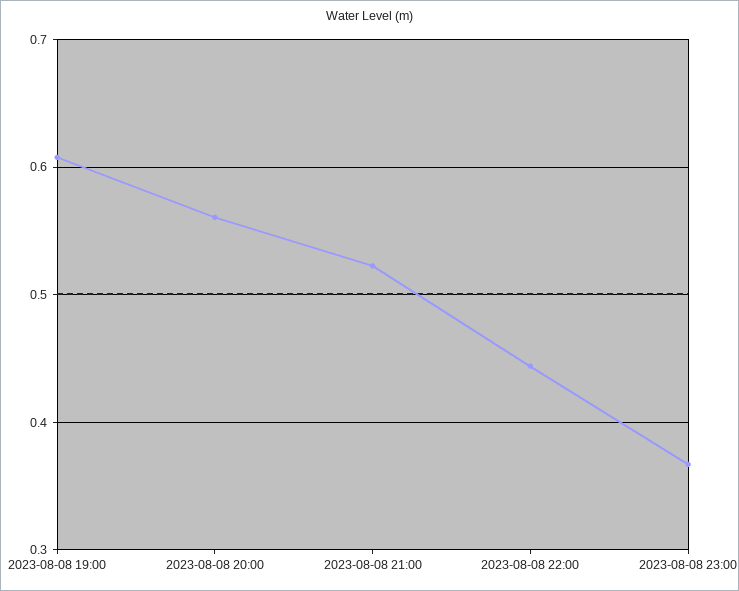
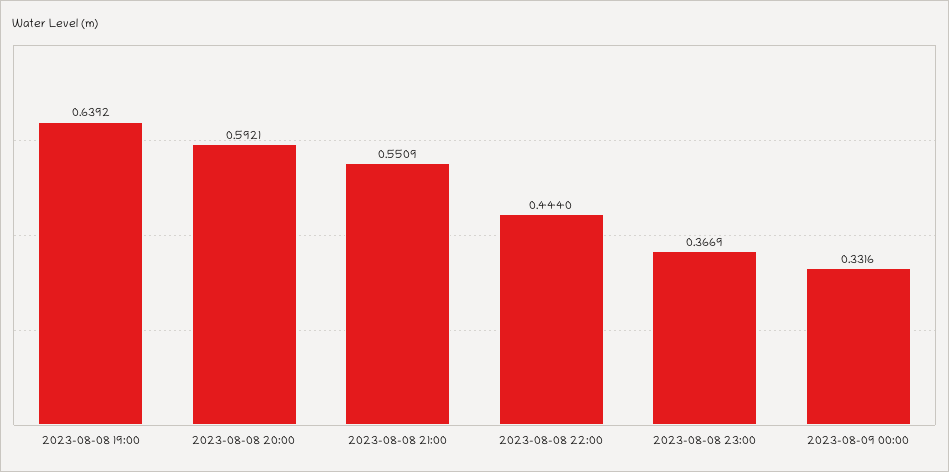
2023-08-08 19:00: 0.61 -> 0.6392
2023-08-08 20:00: 0.56 -> 0.5921
2023-08-08 21:00: 0.52 -> 0.5509
2023-08-09 00:00: none -> 0.3316

